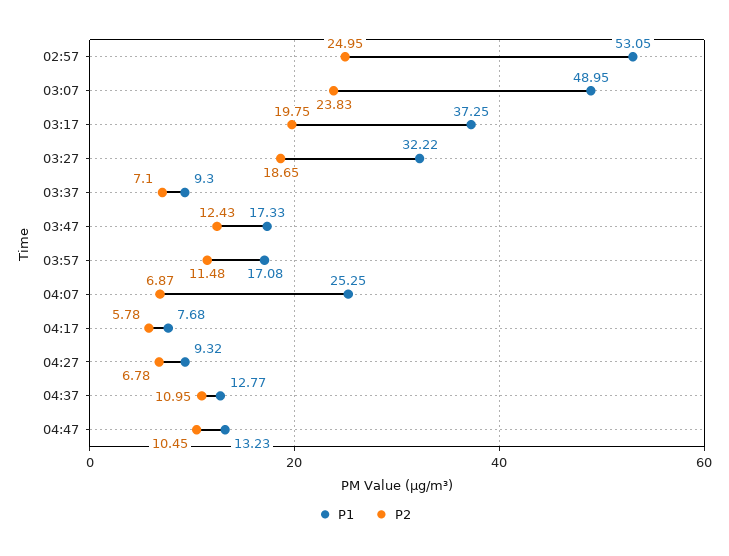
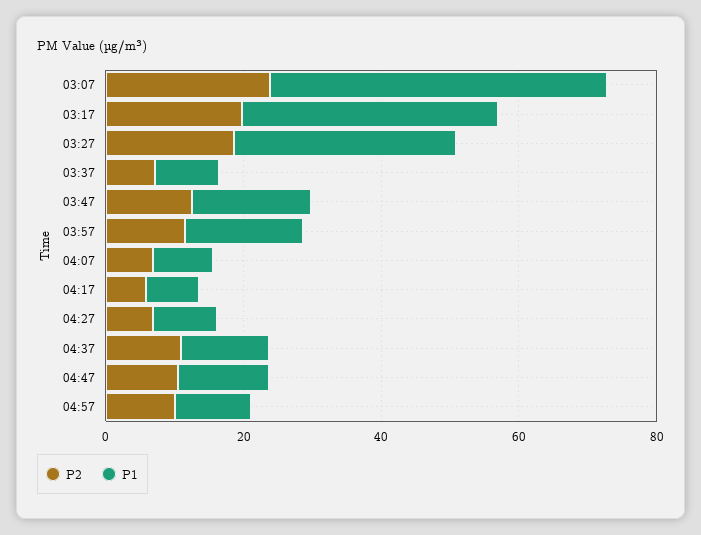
P1, 02:57: 53.05 -> none
P2, 02:57: 24.95 -> none
P1, 04:07: 25.25 -> 10
P2, 04:57: none -> 10
P1, 04:57: none -> 10

